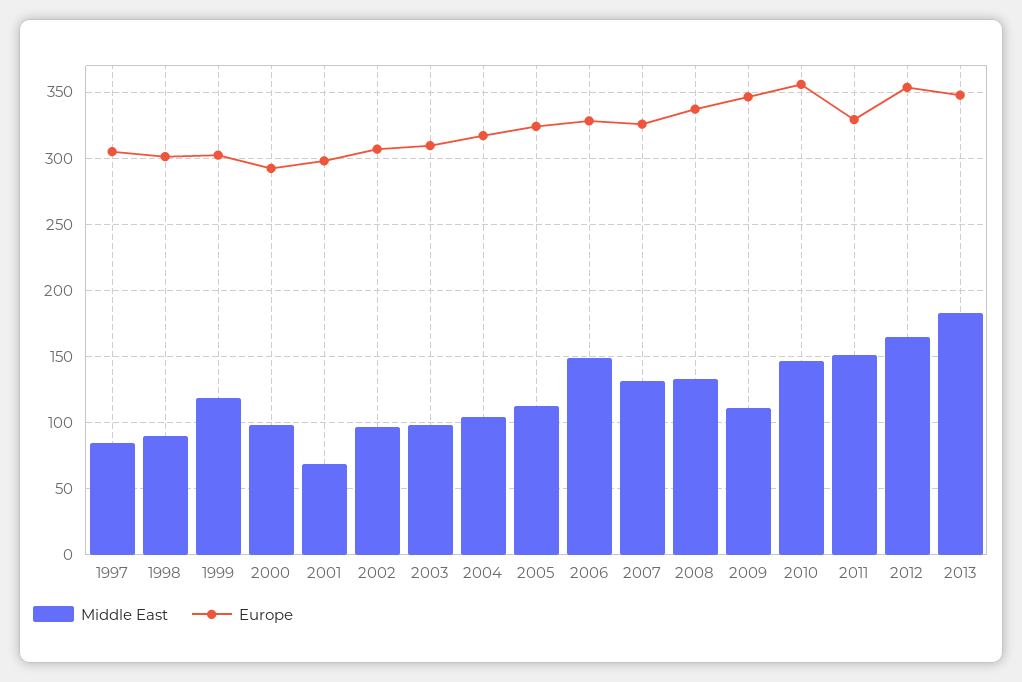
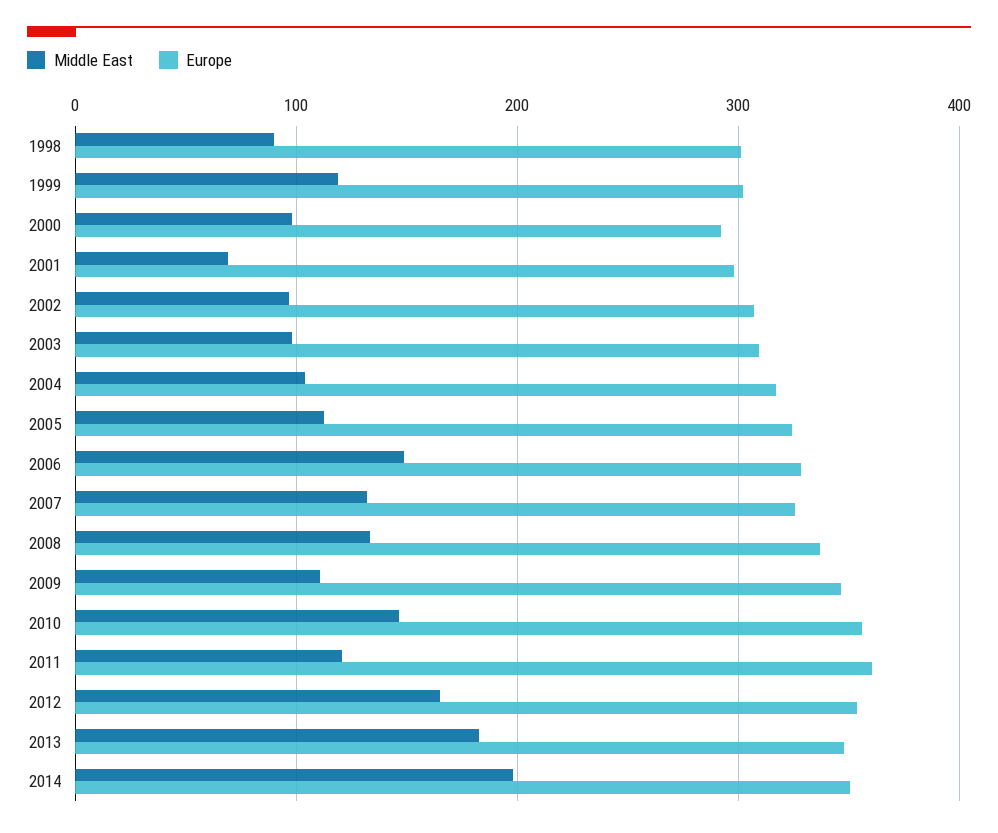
Middle East, 1997: 85 -> none
Europe, 1997: 305 -> none
Middle East, 2011: 150 -> 120
Europe, 2011: 330 -> 360
Middle East, 2014: none -> 200
Europe, 2014: none -> 350

